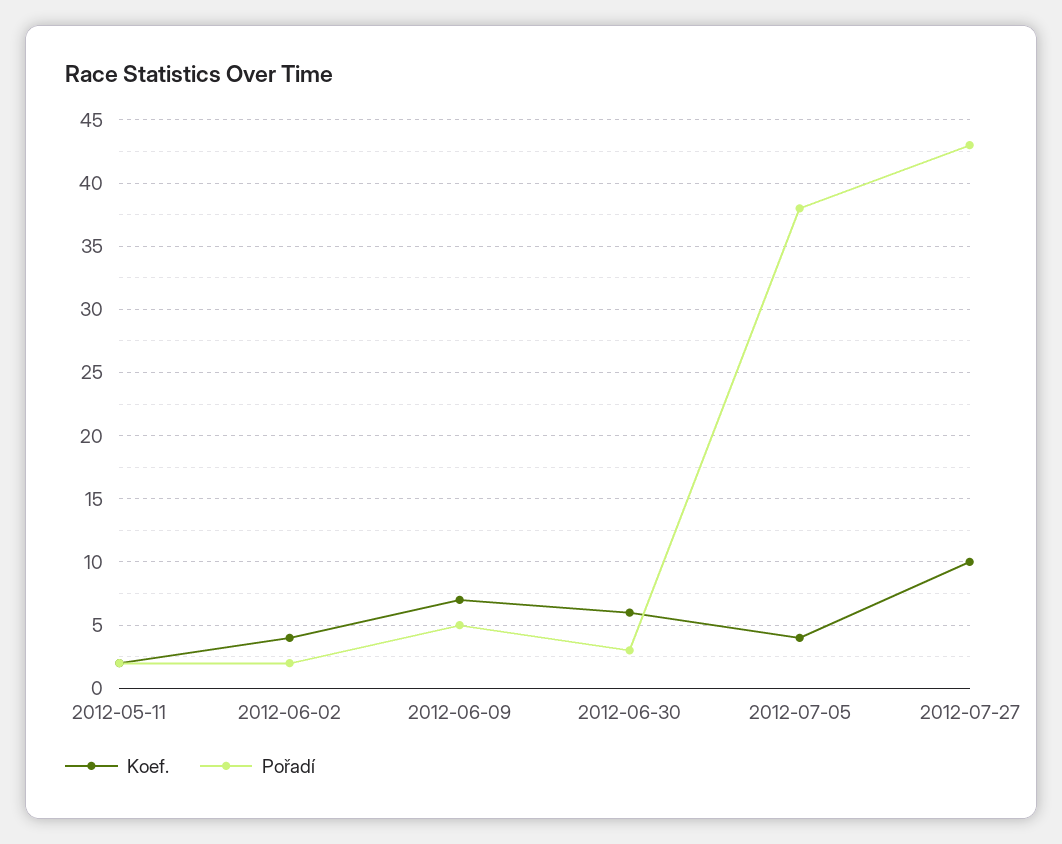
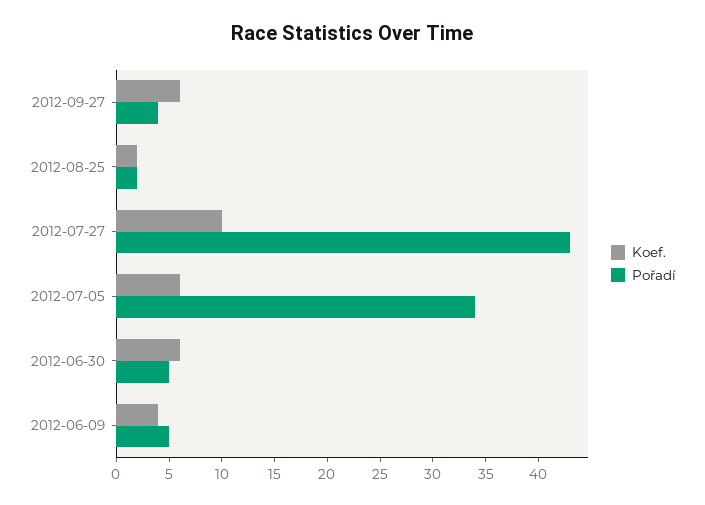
Koef., 2012-05-11: 2 -> none
Pořadí, 2012-05-11: 2 -> none
Koef., 2012-06-02: 4 -> none
Pořadí, 2012-06-02: 2 -> none
Koef., 2012-06-09: 7 -> 4
Pořadí, 2012-06-30: 3 -> 5
Koef., 2012-07-05: 4 -> 6
Pořadí, 2012-07-05: 38 -> 34
Koef., 2012-09-27: none -> 6
Pořadí, 2012-09-27: none -> 4
Koef., 2012-08-25: none -> 2
Pořadí, 2012-08-25: none -> 2

